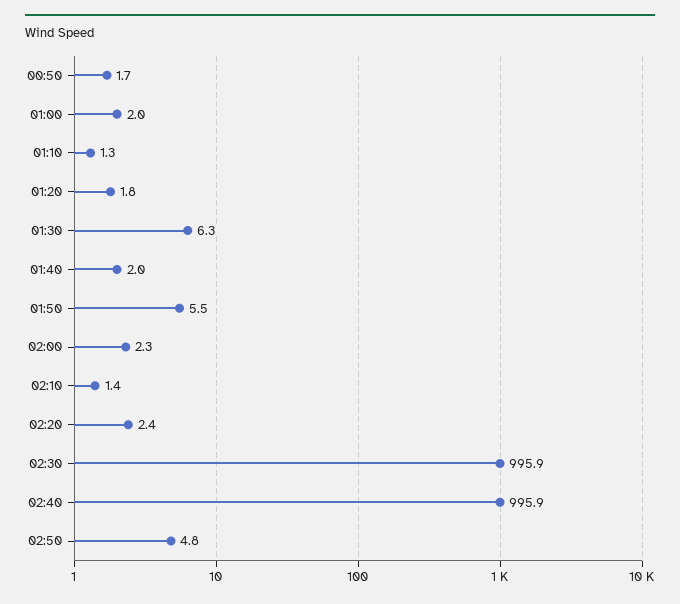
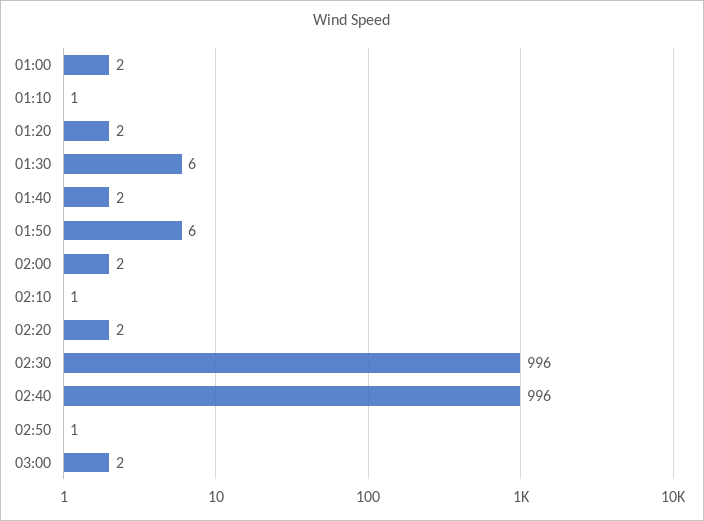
00:50: 1.7 -> none
02:50: 4.8 -> 1
03:00: none -> 2

